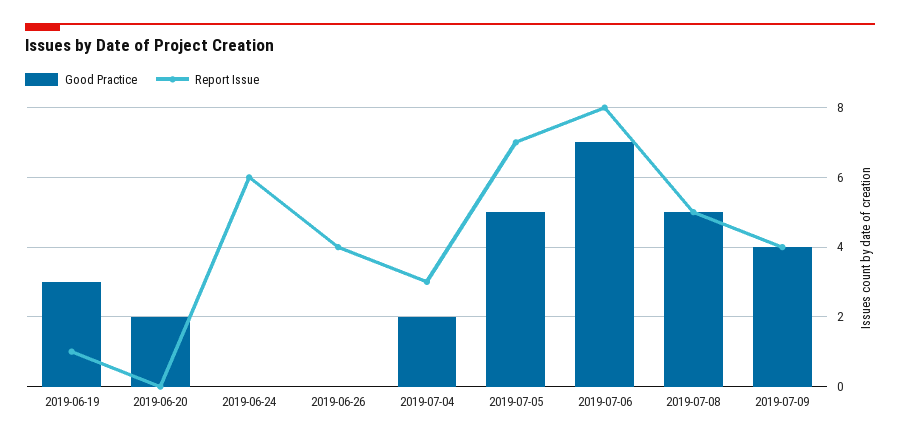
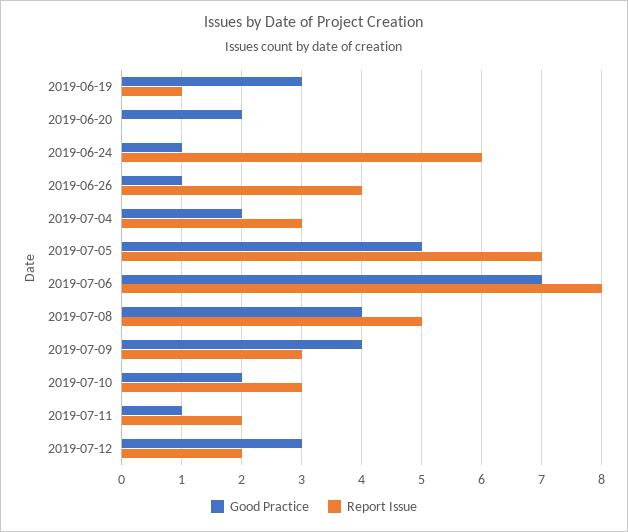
Good Practice, 2019-06-24: 0 -> 1
Good Practice, 2019-06-26: 0 -> 1
Good Practice, 2019-07-08: 5 -> 4
Report Issue, 2019-07-09: 4 -> 3
Good Practice, 2019-07-10: none -> 2
Report Issue, 2019-07-10: none -> 3
Good Practice, 2019-07-11: none -> 1
Report Issue, 2019-07-11: none -> 2
Good Practice, 2019-07-12: none -> 3
Report Issue, 2019-07-12: none -> 2

